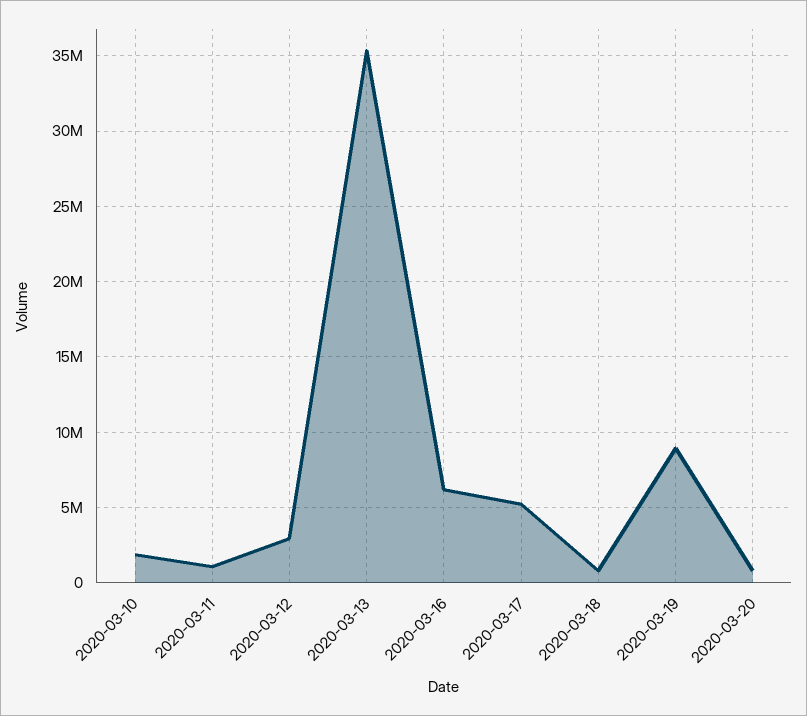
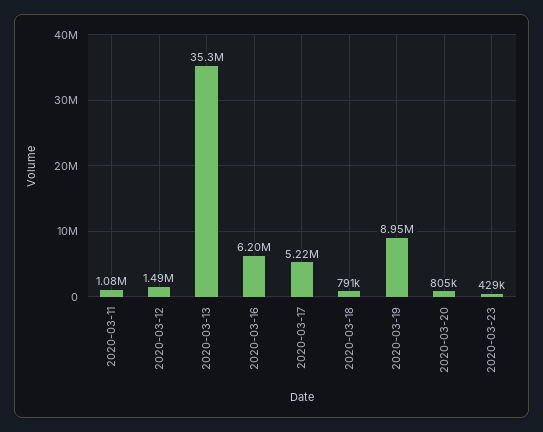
2020-03-10: 2000000 -> none
2020-03-12: 3000000 -> 1490000
2020-03-23: none -> 429000

